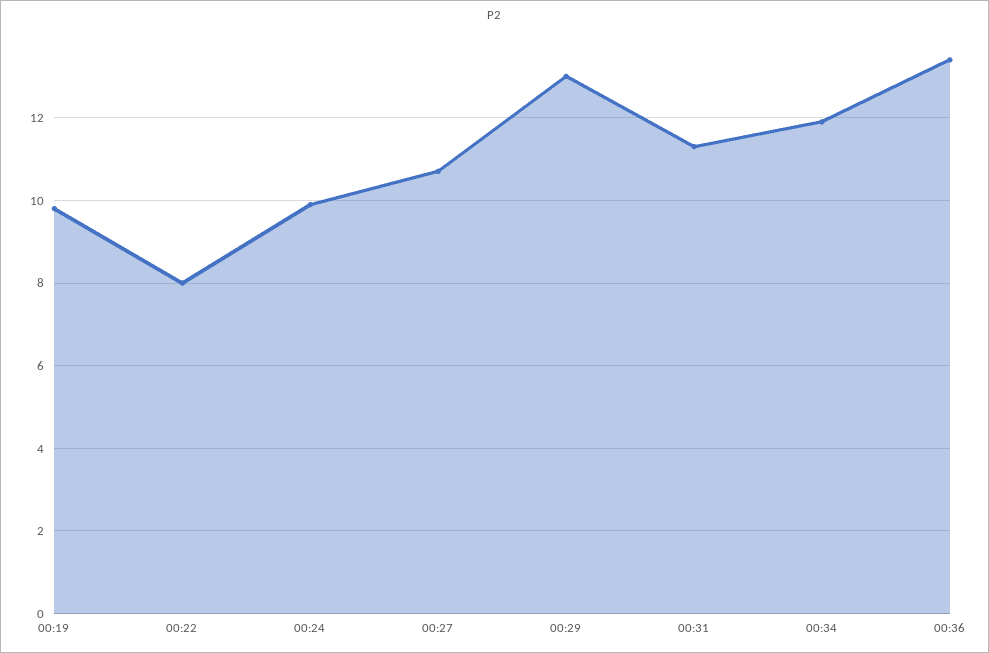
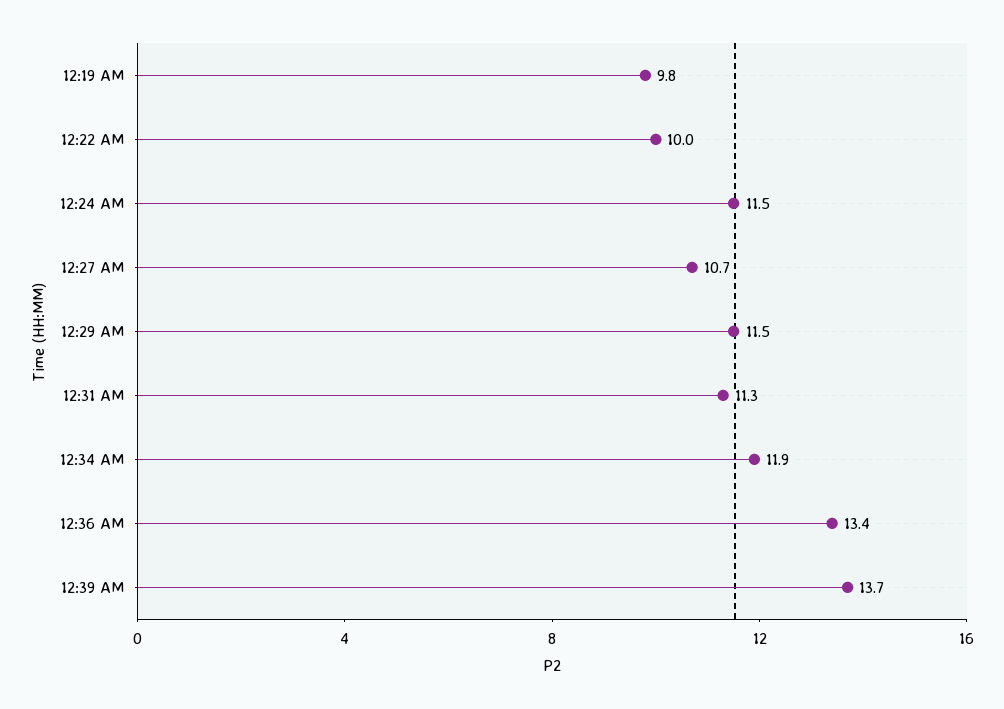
00:22: 8 -> 10
00:24: 10 -> 11.5
00:29: 13 -> 11.5
12:39 AM: none -> 13.7

